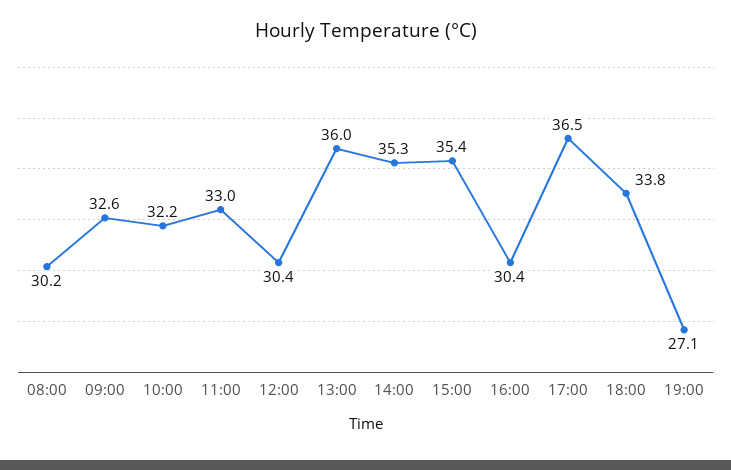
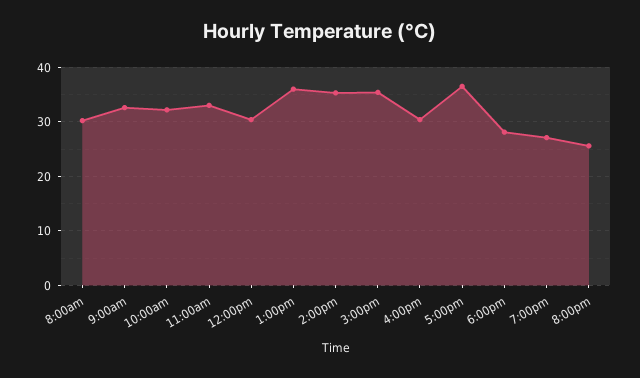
18:00: 33.8 -> 28
8:00pm: none -> 26

